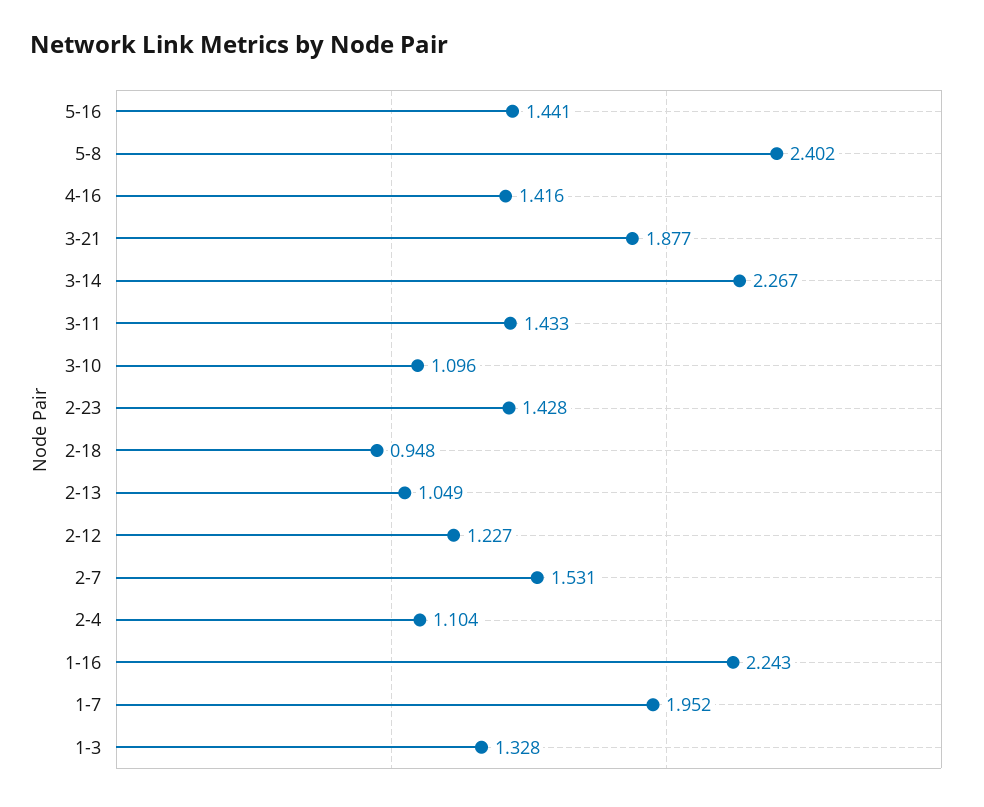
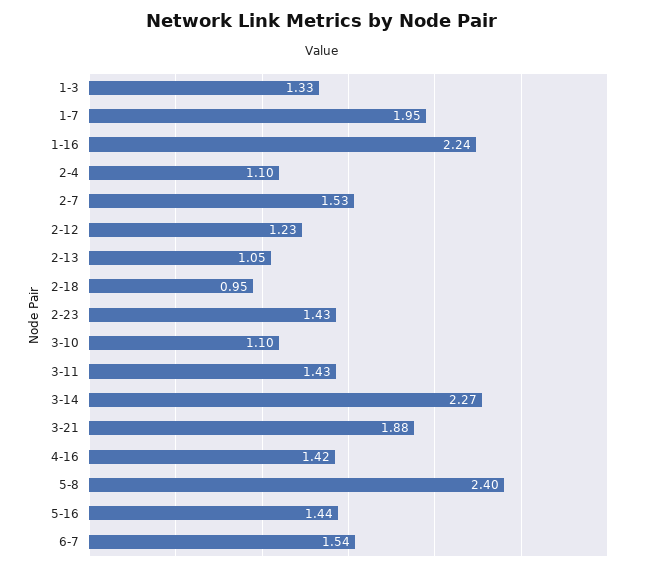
6-7: none -> 1.54

